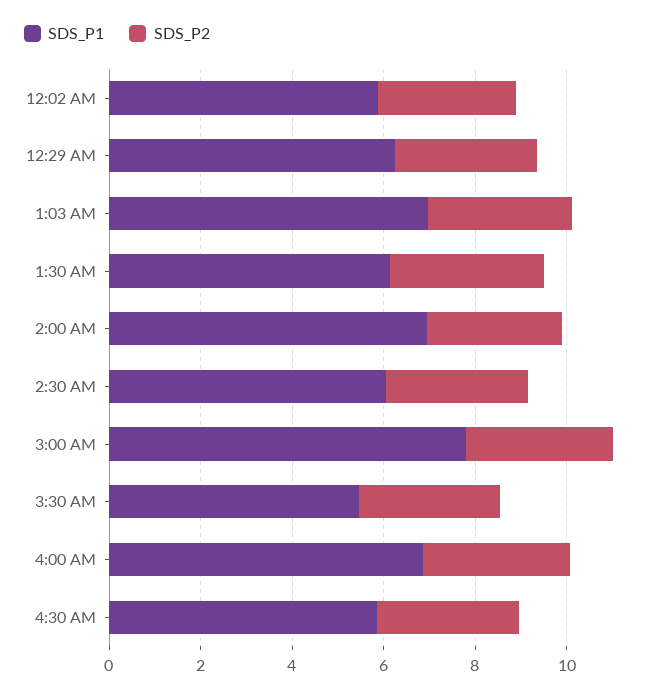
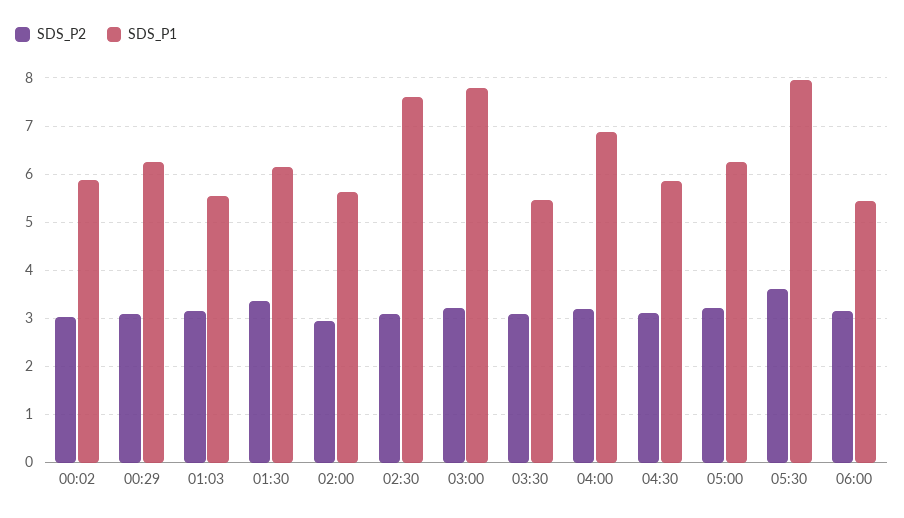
SDS_P1, 1:03 AM: 7 -> 5.6
SDS_P1, 2:00 AM: 7 -> 5.6
SDS_P1, 2:30 AM: 6 -> 7.6
SDS_P2, 05:00: none -> 3.2
SDS_P1, 05:00: none -> 6.2
SDS_P2, 05:30: none -> 3.6
SDS_P1, 05:30: none -> 8
SDS_P2, 06:00: none -> 3.2
SDS_P1, 06:00: none -> 5.4

